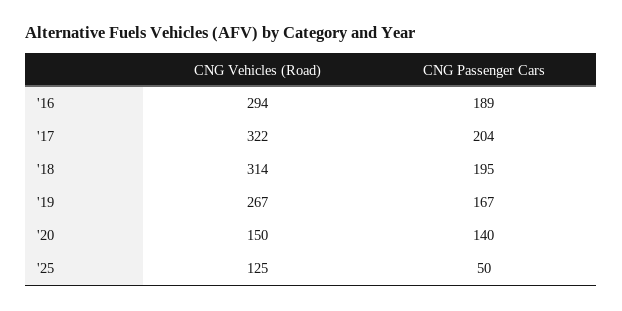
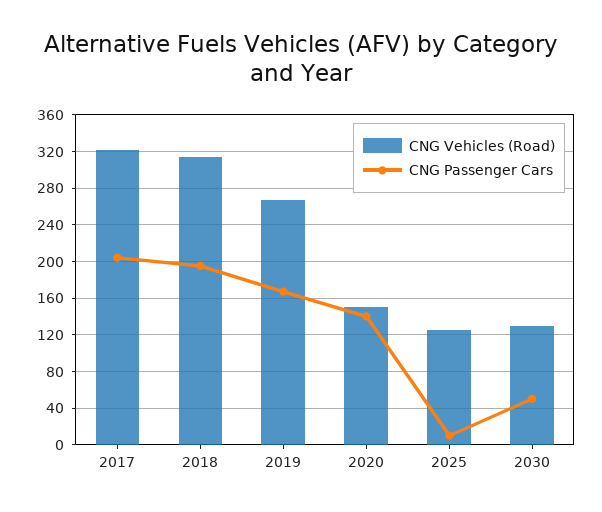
CNG Vehicles (Road), '16: 294 -> none
CNG Passenger Cars, '16: 189 -> none
CNG Passenger Cars, '25: 50 -> 10
CNG Vehicles (Road), 2030: none -> 130
CNG Passenger Cars, 2030: none -> 50

